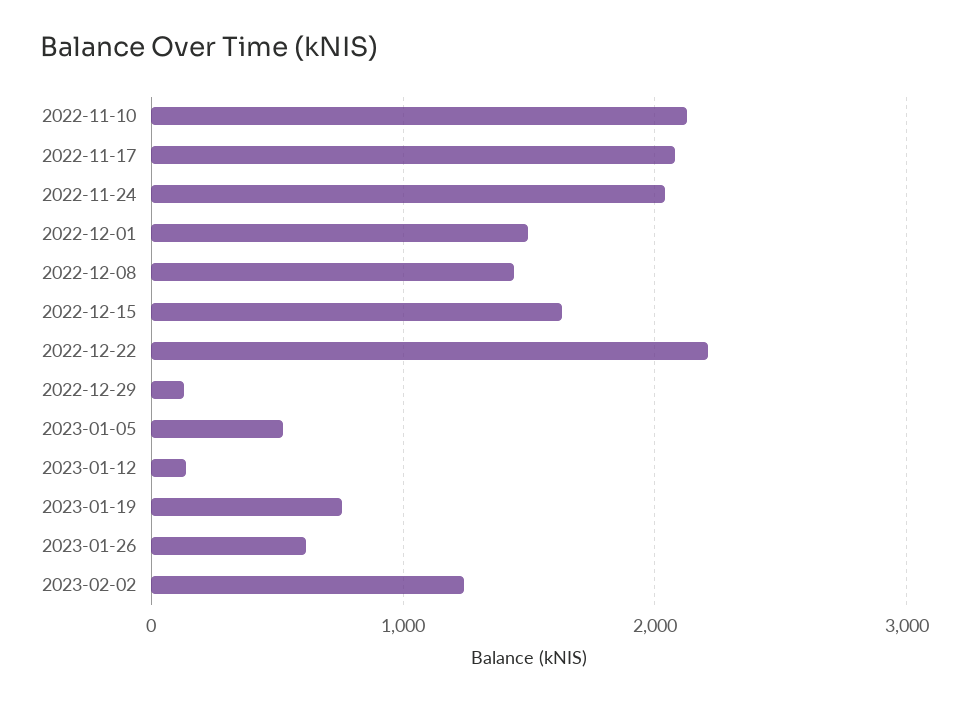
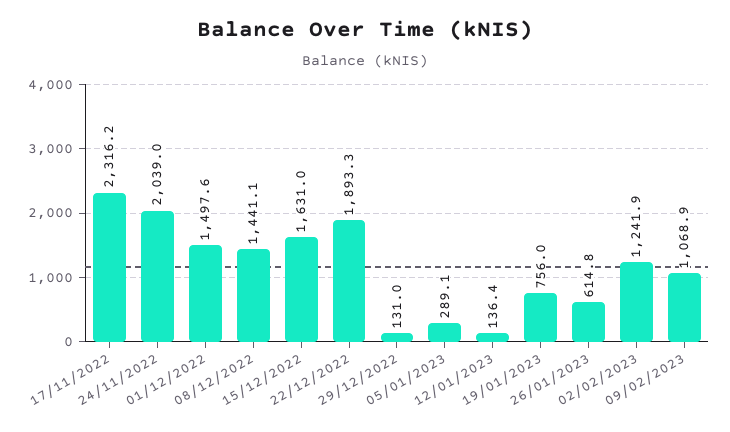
2022-11-10: 2100 -> none
2022-11-17: 2100 -> 2316.2
2022-12-22: 2200 -> 1893.3
2023-01-05: 500 -> 289.1
09/02/2023: none -> 1068.9

